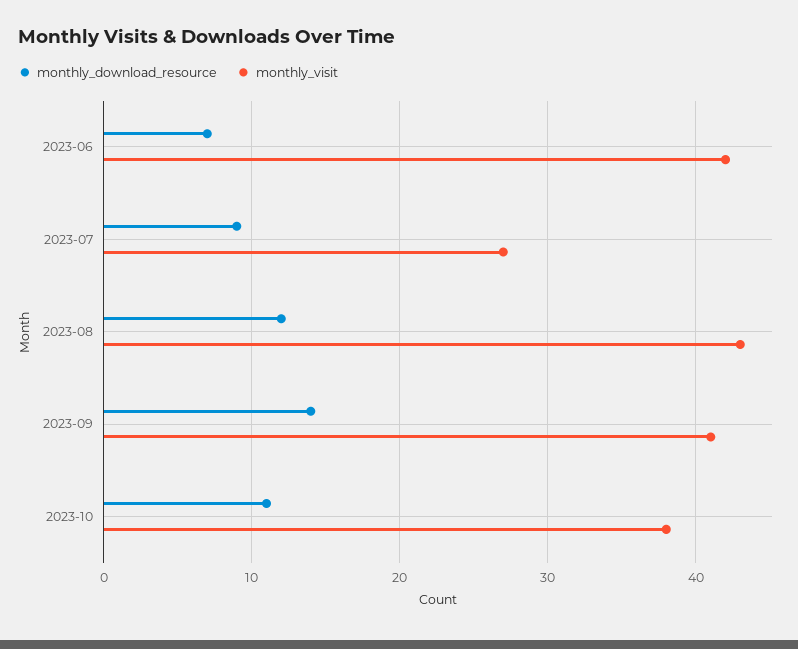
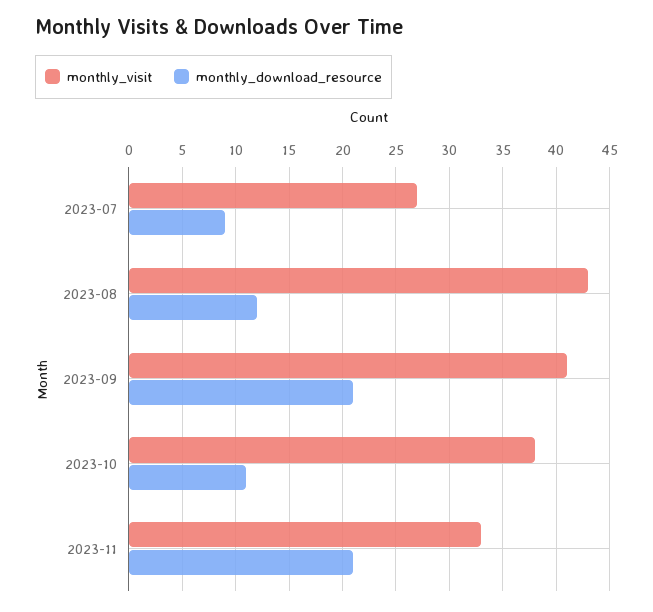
monthly_download_resource, 2023-06: 7 -> none
monthly_visit, 2023-06: 42 -> none
monthly_download_resource, 2023-09: 14 -> 21
monthly_visit, 2023-11: none -> 33
monthly_download_resource, 2023-11: none -> 21

